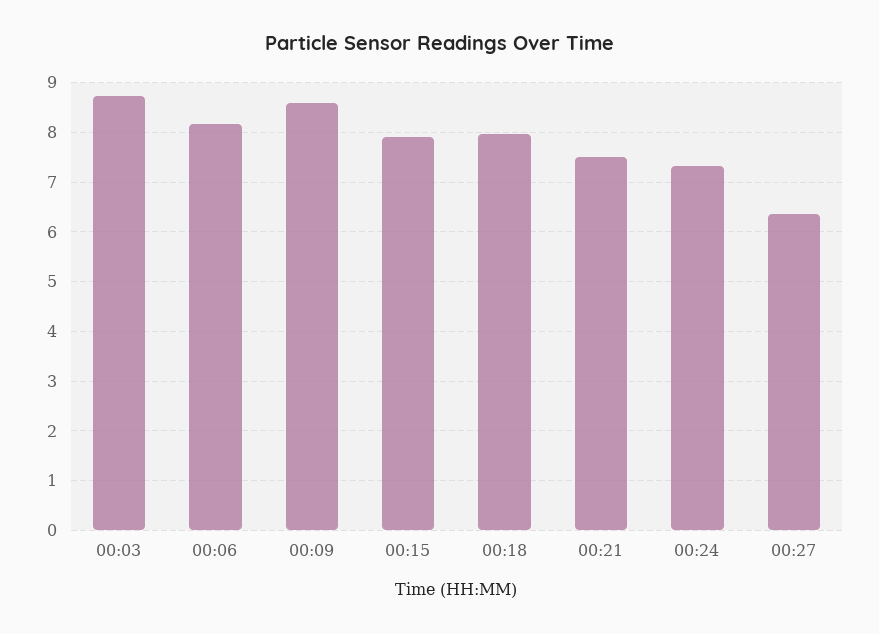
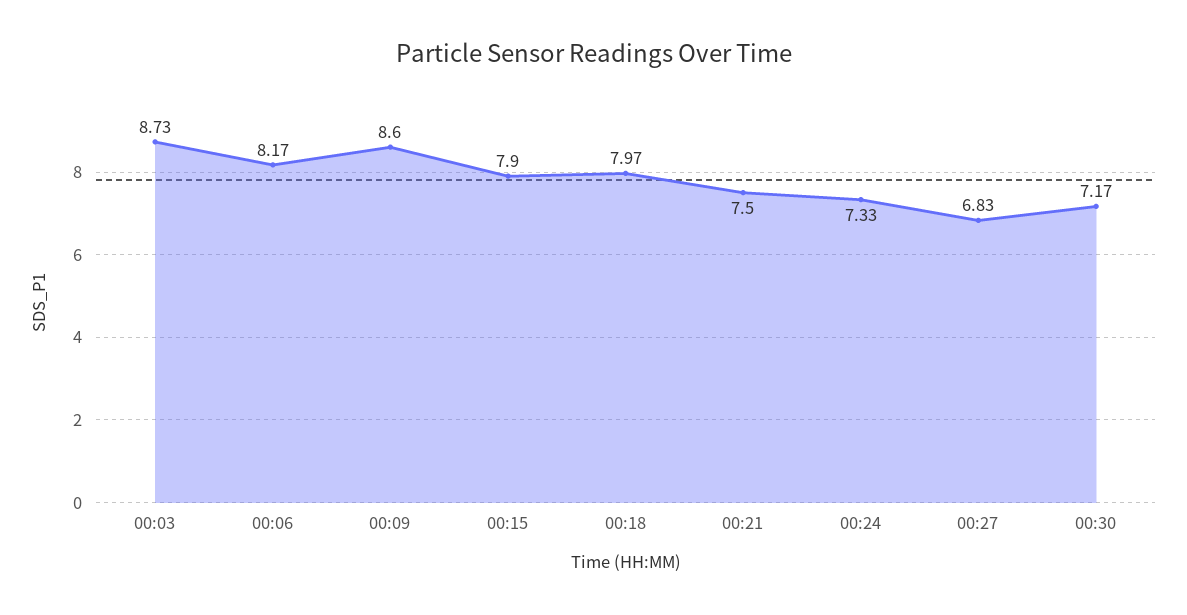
00:27: 6.4 -> 6.83
00:30: none -> 7.17

